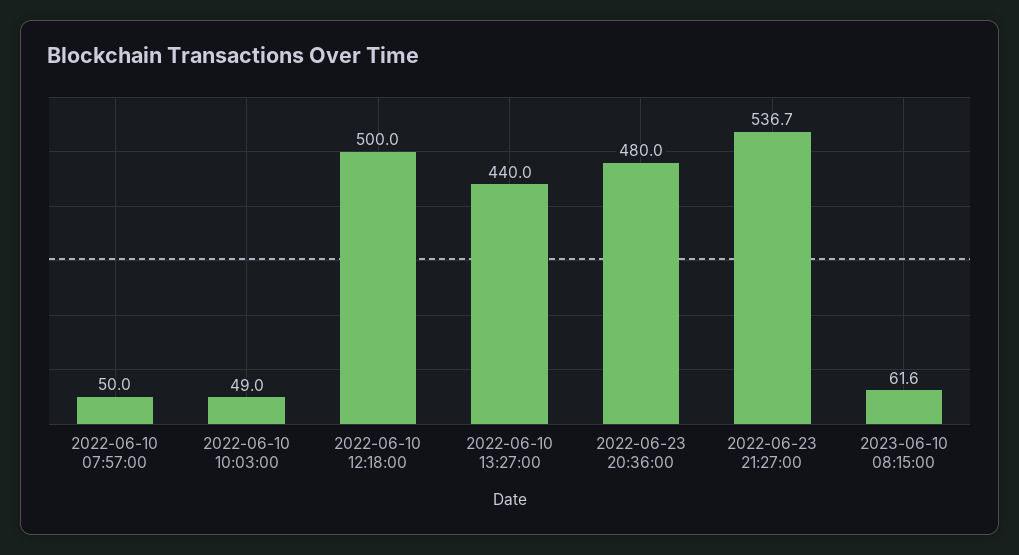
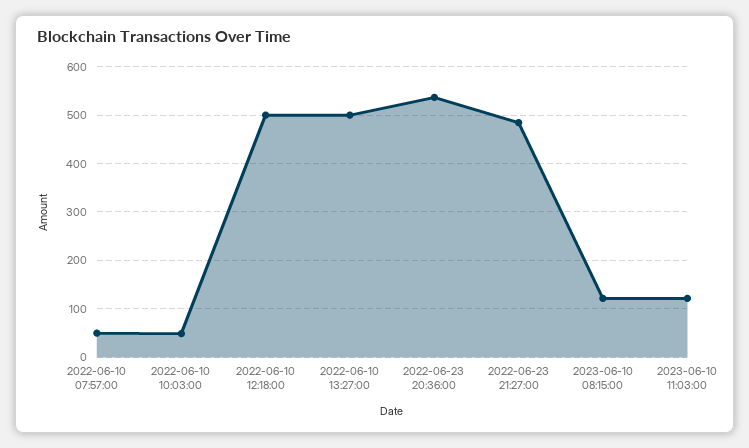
2022-06-10 13:27:00: 440 -> 500
2022-06-23 20:36:00: 480 -> 540
2022-06-23 21:27:00: 536.7 -> 480
2023-06-10 08:15:00: 61.6 -> 120
2023-06-10 11:03:00: none -> 120

